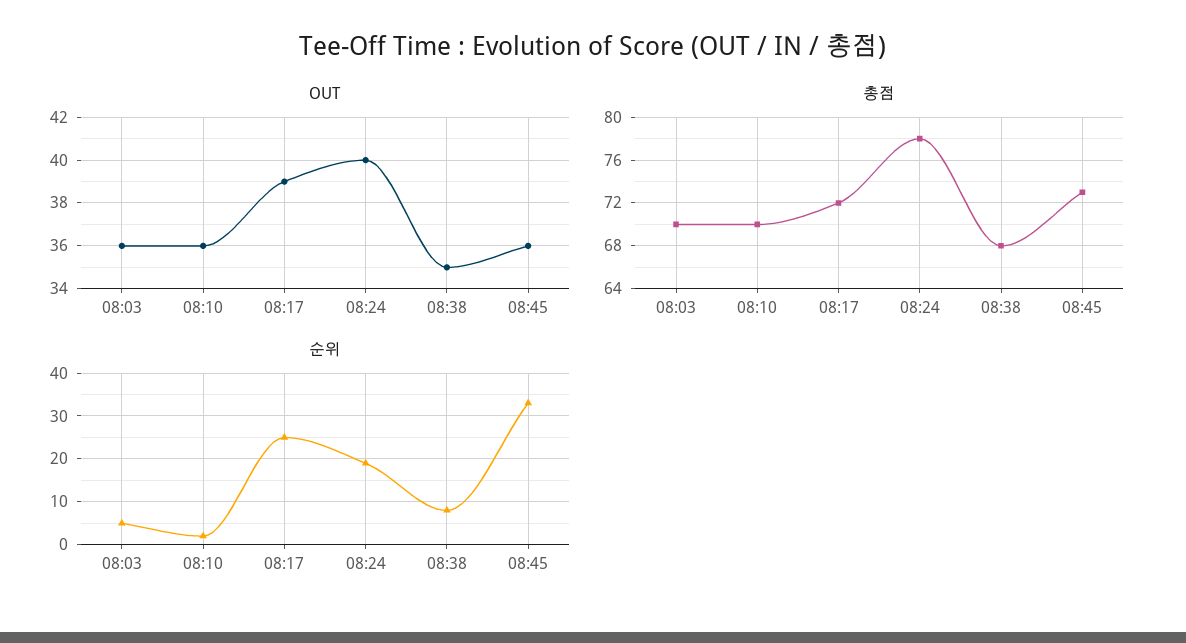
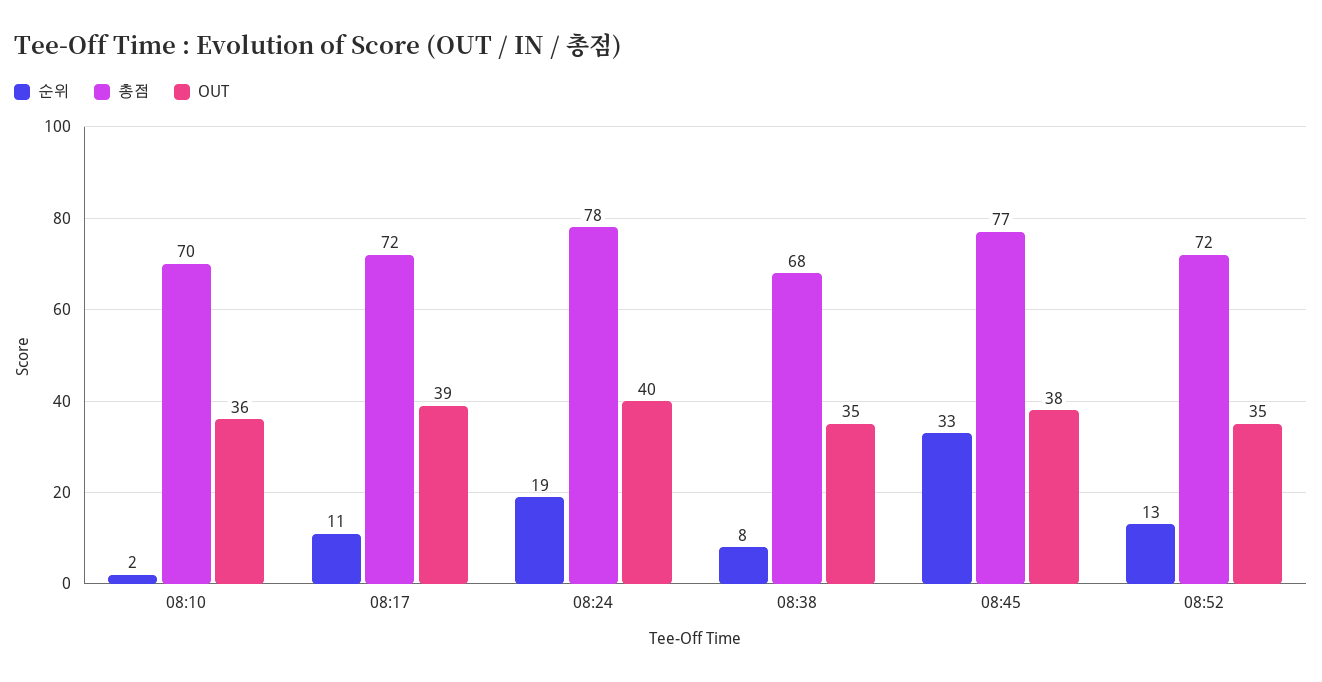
OUT, 08:03: 36 -> none
OUT, 08:45: 36 -> 38
총점, 08:03: 70 -> none
총점, 08:45: 73 -> 77
순위, 08:03: 5 -> none
순위, 08:17: 25 -> 11
순위, 08:52: none -> 13
총점, 08:52: none -> 72
OUT, 08:52: none -> 35

